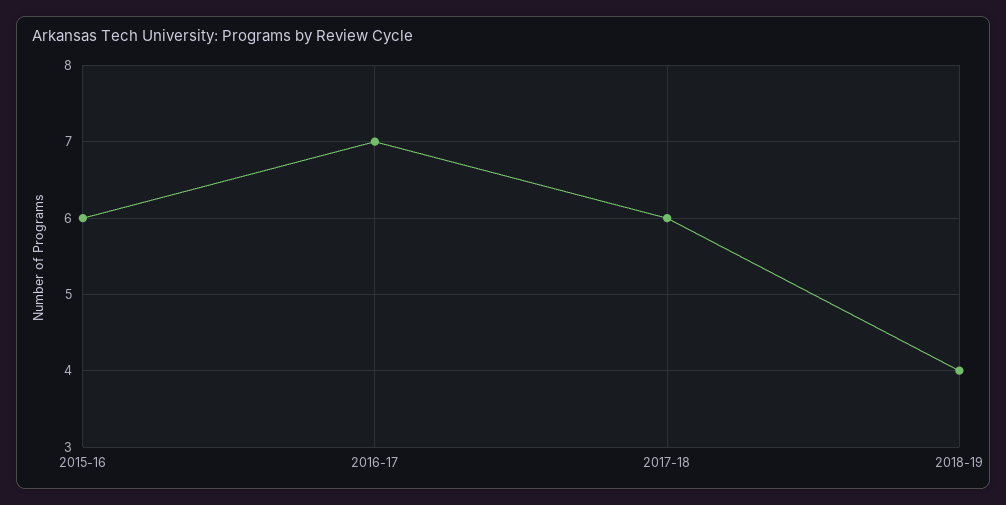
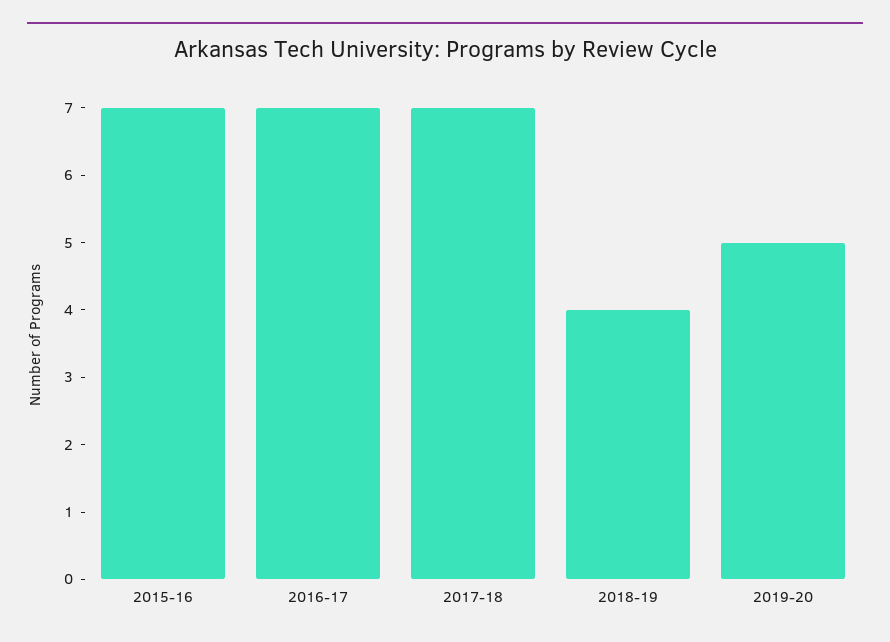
2015-16: 6 -> 7
2017-18: 6 -> 7
2019-20: none -> 5

